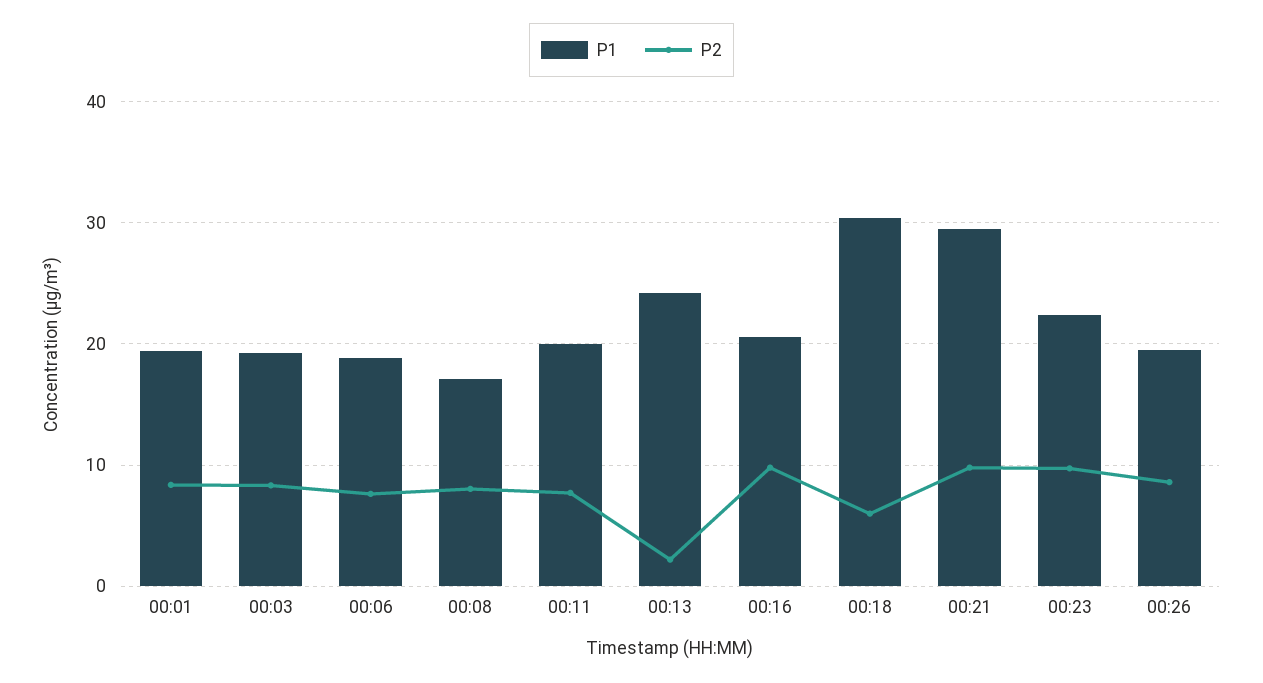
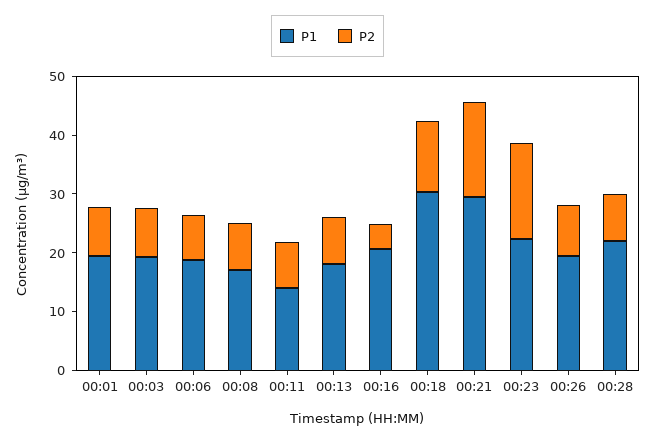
P1, 00:11: 20 -> 14
P1, 00:13: 24 -> 18
P2, 00:13: 2 -> 8
P2, 00:16: 10 -> 4
P2, 00:18: 6 -> 12
P2, 00:21: 10 -> 16
P2, 00:23: 10 -> 16
P1, 00:28: none -> 22
P2, 00:28: none -> 8

